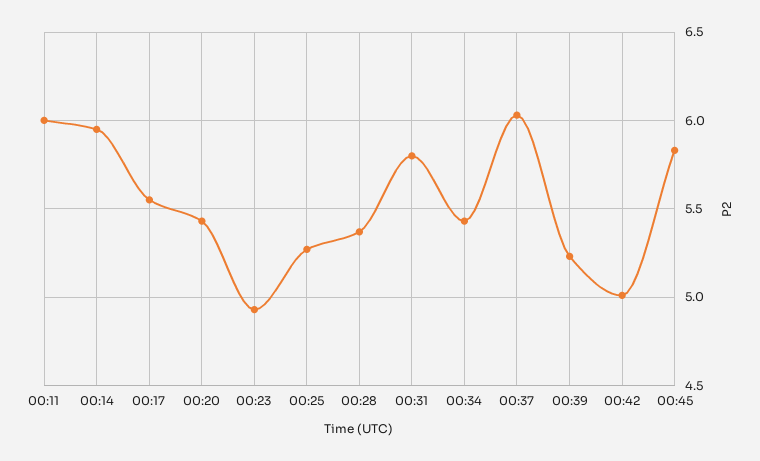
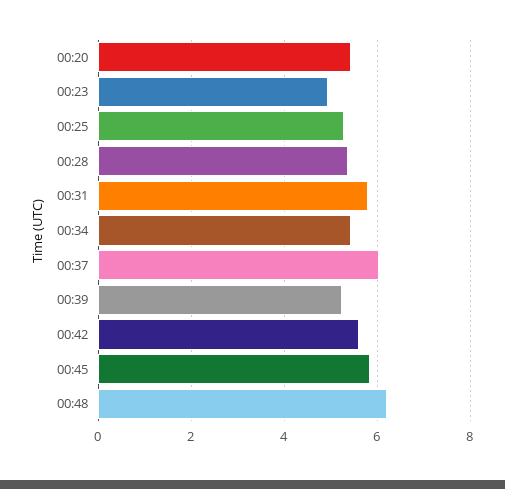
00:11: 6 -> none
00:14: 5.95 -> none
00:17: 5.55 -> none
00:42: 5 -> 5.6
00:48: none -> 6.2

